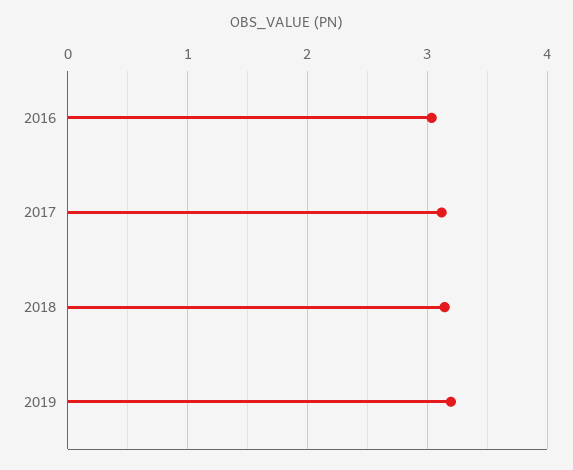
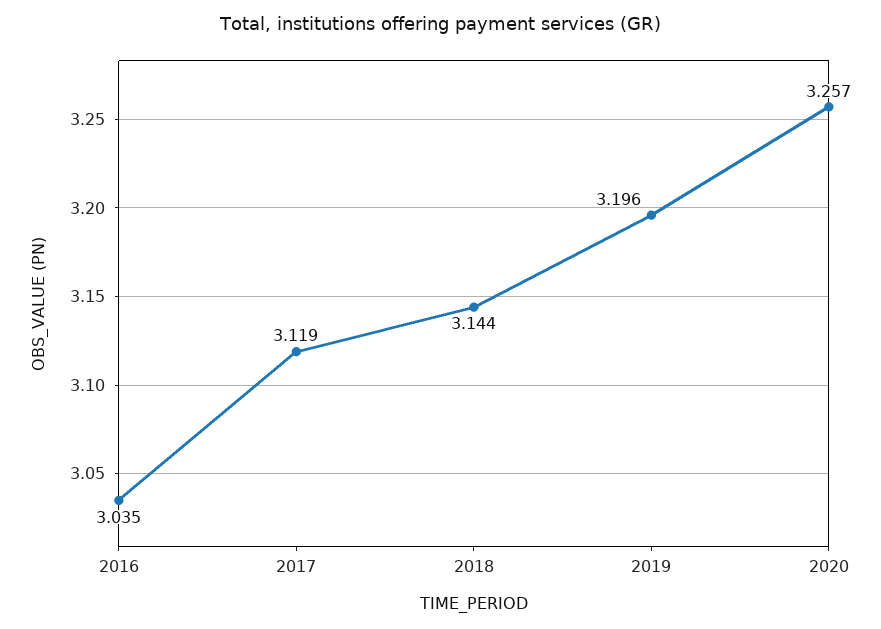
2020: none -> 3.257

